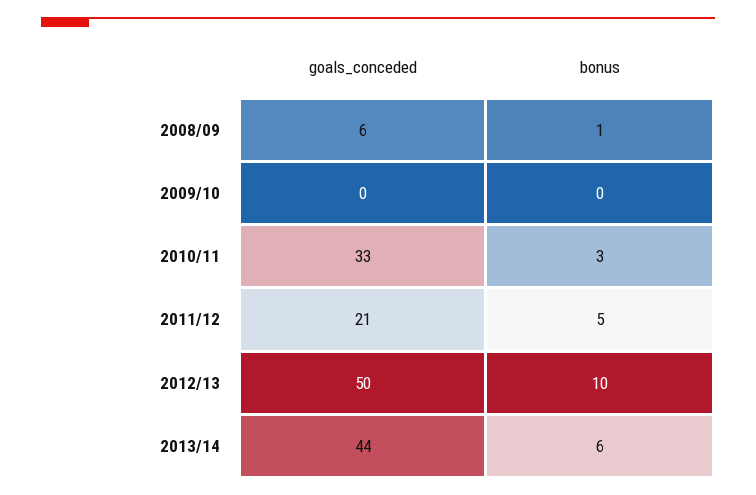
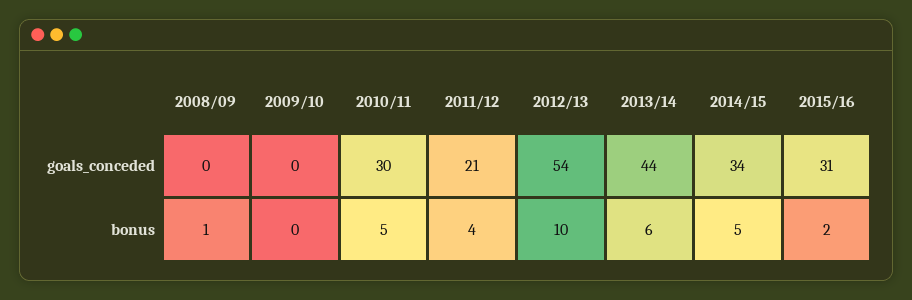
goals_conceded, 2008/09: 6 -> 0
goals_conceded, 2010/11: 33 -> 30
bonus, 2010/11: 3 -> 5
bonus, 2011/12: 5 -> 4
goals_conceded, 2012/13: 50 -> 54
goals_conceded, 2014/15: none -> 34
goals_conceded, 2015/16: none -> 31
bonus, 2014/15: none -> 5
bonus, 2015/16: none -> 2

